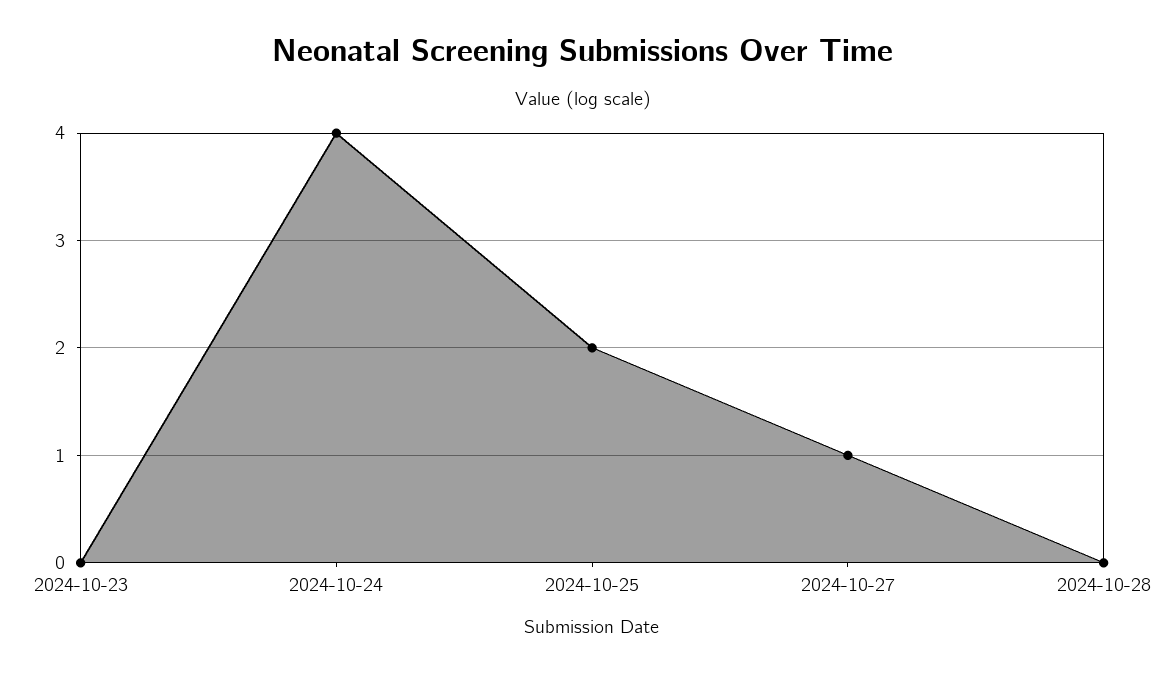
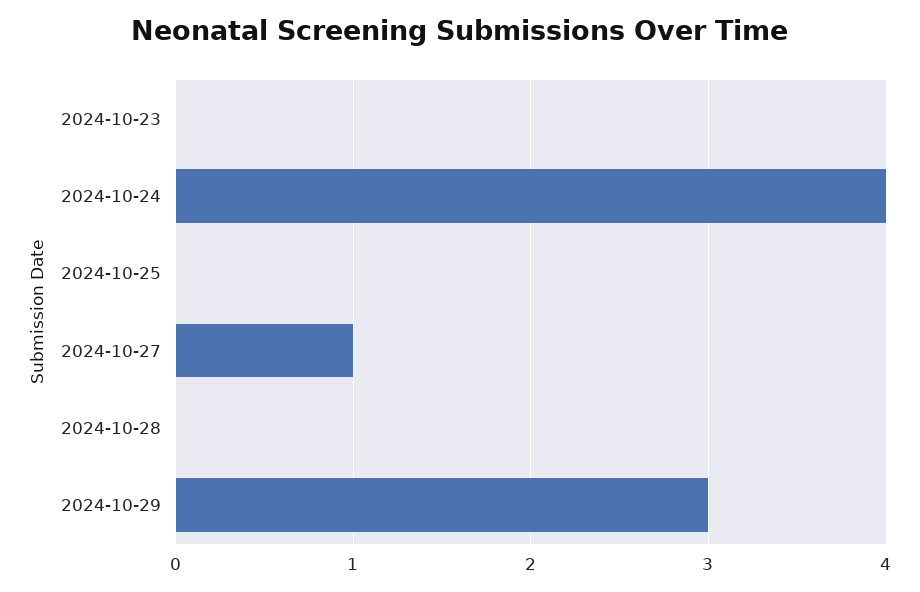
2024-10-25: 2 -> 0
2024-10-29: none -> 3

